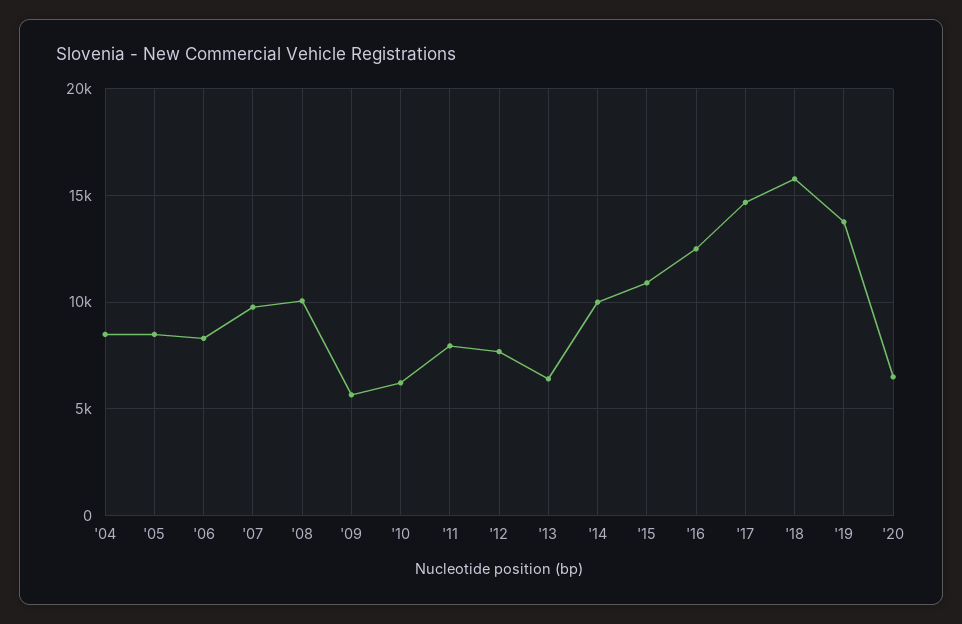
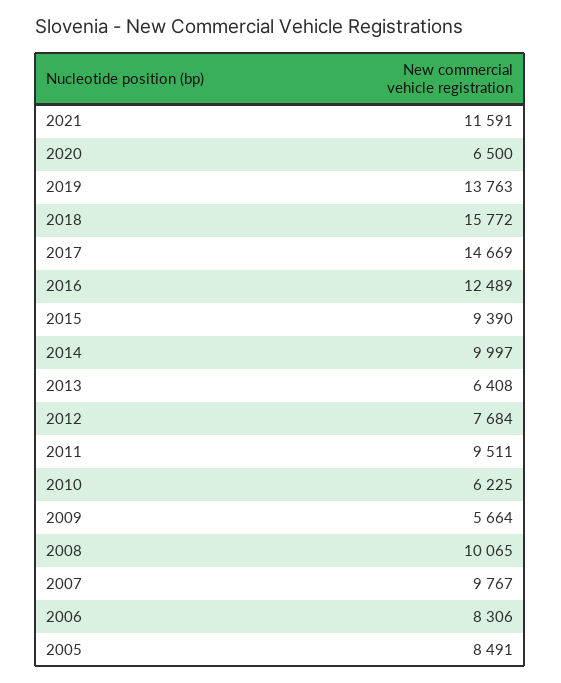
'04: 8500 -> none
'11: 8000 -> 9511
'15: 11000 -> 9390
2021: none -> 11591

